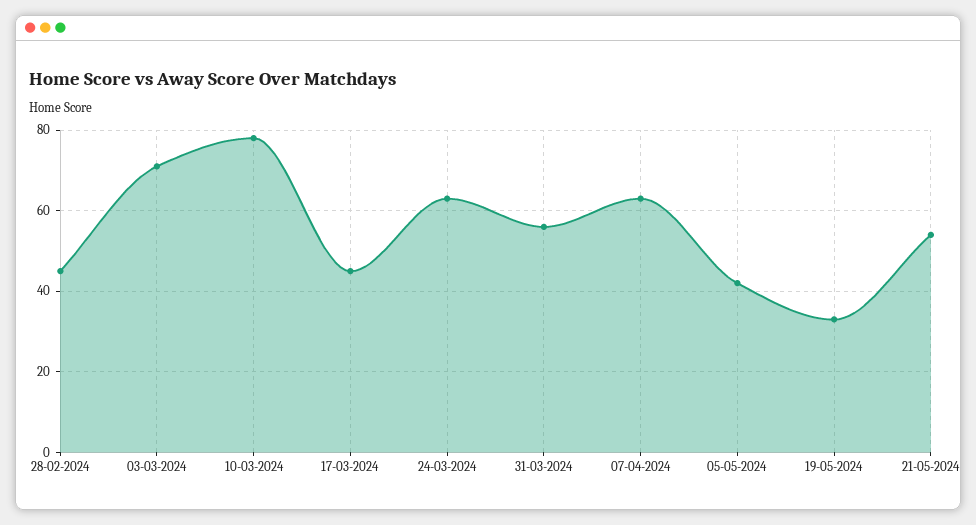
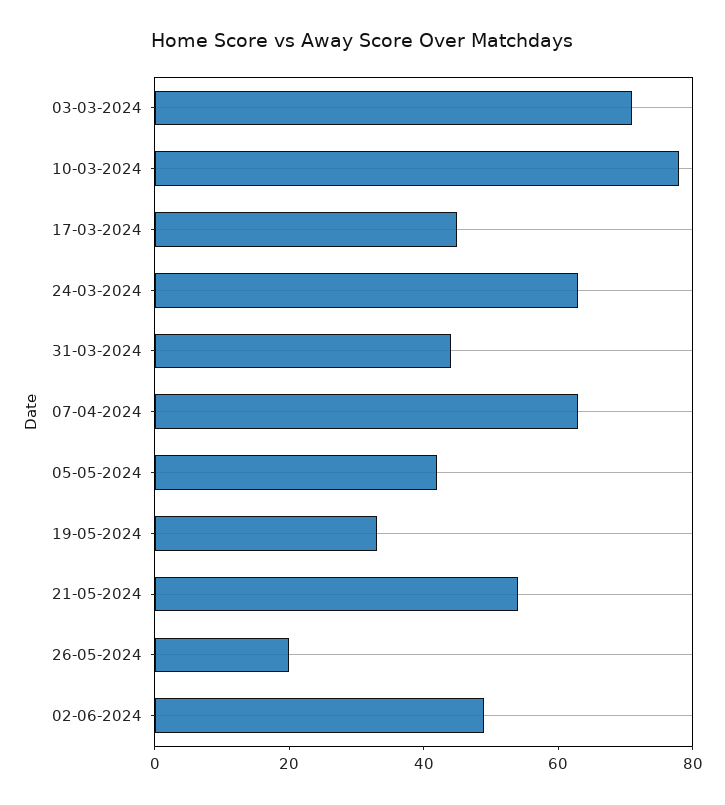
28-02-2024: 45 -> none
31-03-2024: 55 -> 45
26-05-2024: none -> 20
02-06-2024: none -> 50

